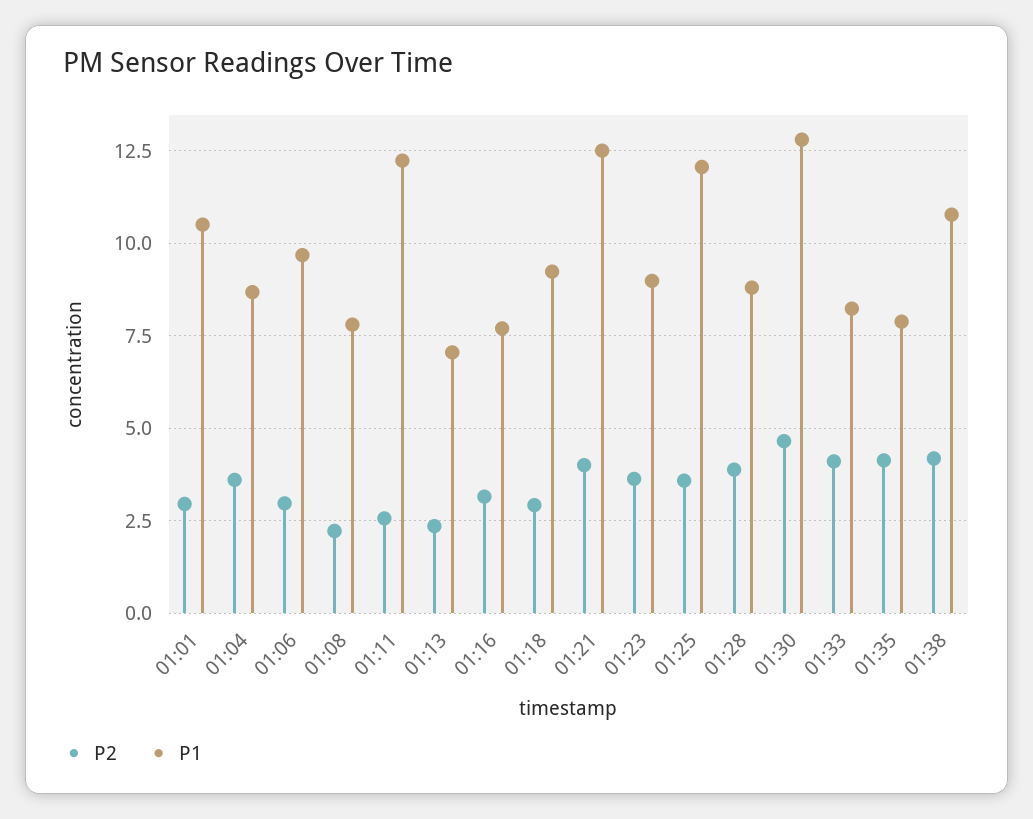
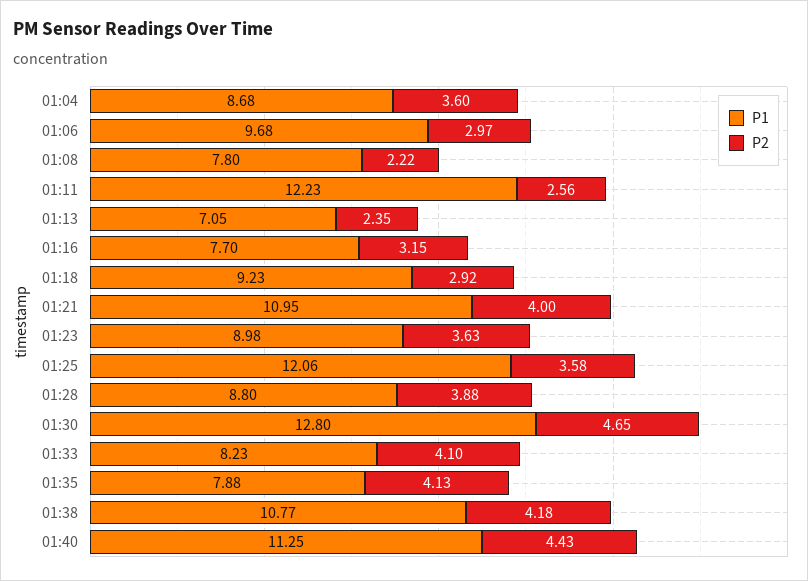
P2, 01:01: 3 -> none
P1, 01:01: 10.5 -> none
P1, 01:21: 12.5 -> 10.95
P1, 01:40: none -> 11.25
P2, 01:40: none -> 4.43

